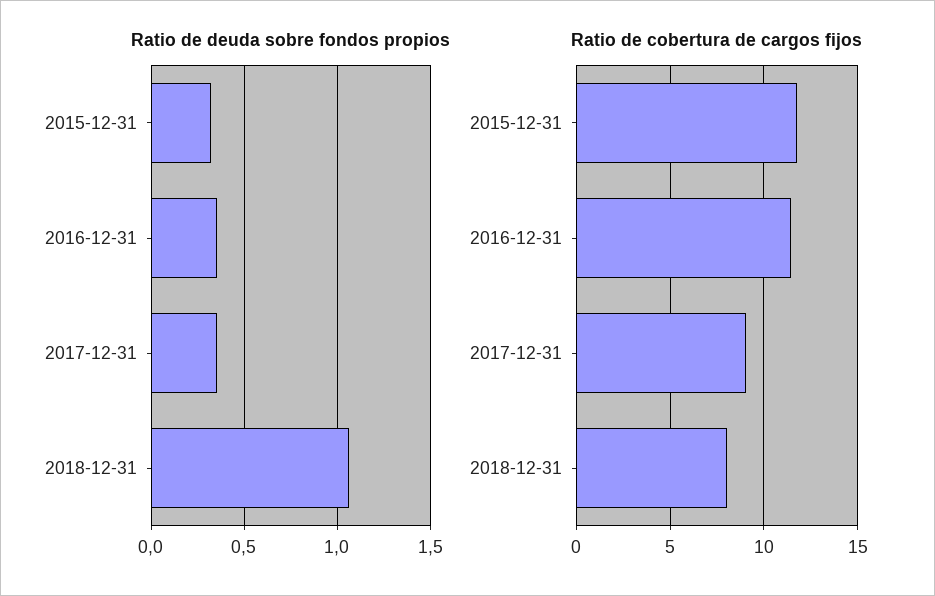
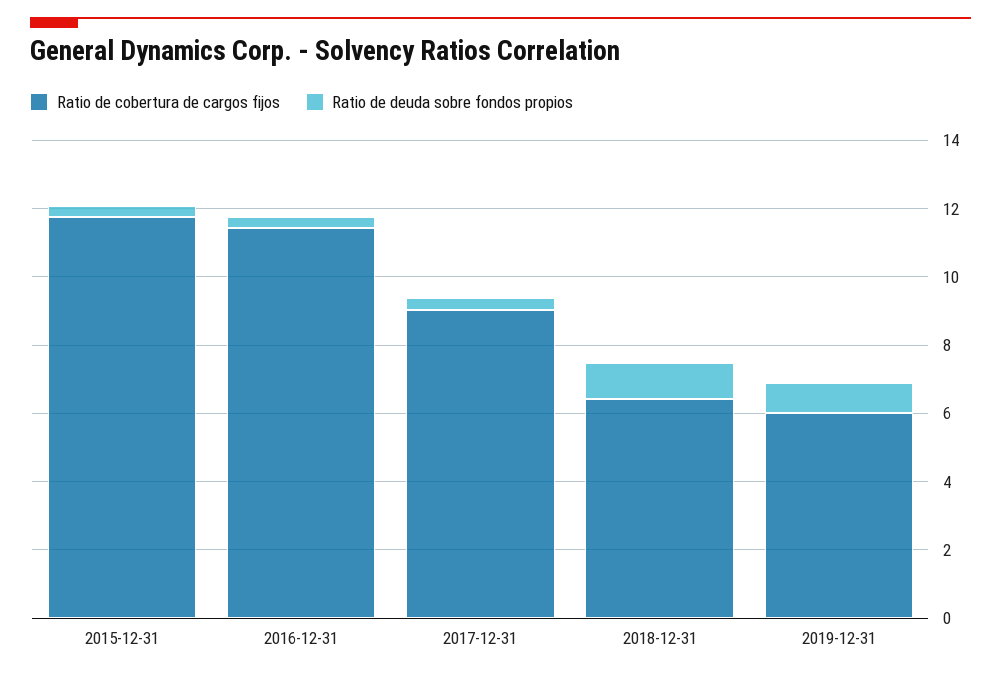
Ratio de cobertura de cargos fijos, 2018-12-31: 8 -> 6.5
Ratio de cobertura de cargos fijos, 2019-12-31: none -> 6
Ratio de deuda sobre fondos propios, 2019-12-31: none -> 1

